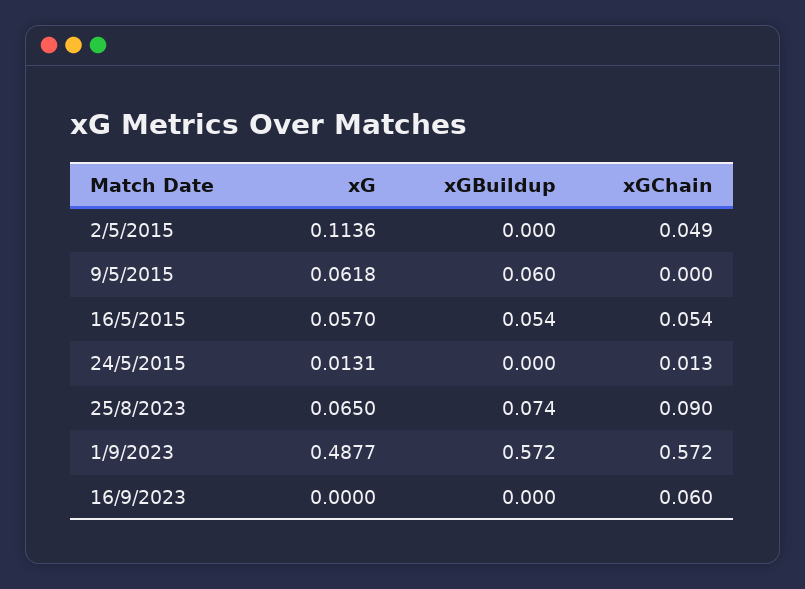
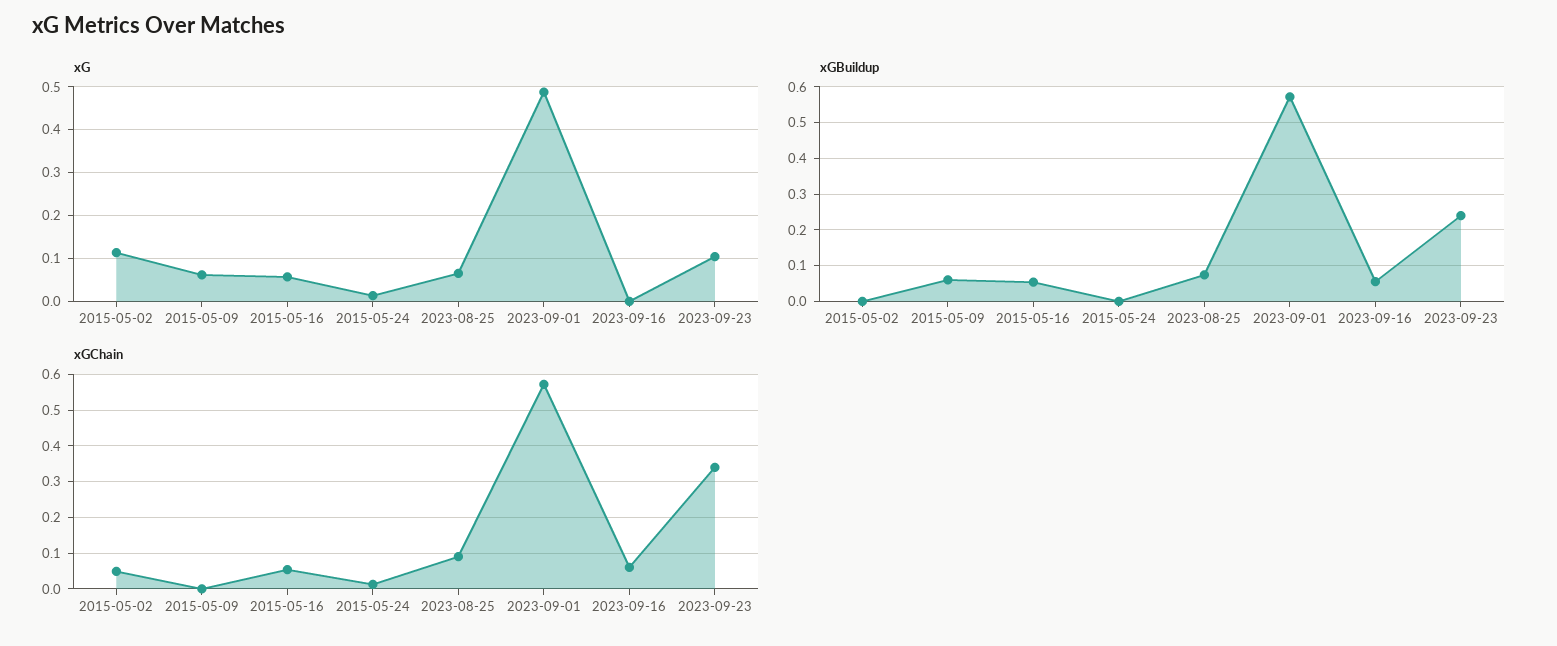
xGBuildup, 16/9/2023: 0 -> 0.06
xG, 2023-09-23: none -> 0.1
xGBuildup, 2023-09-23: none -> 0.24
xGChain, 2023-09-23: none -> 0.34

